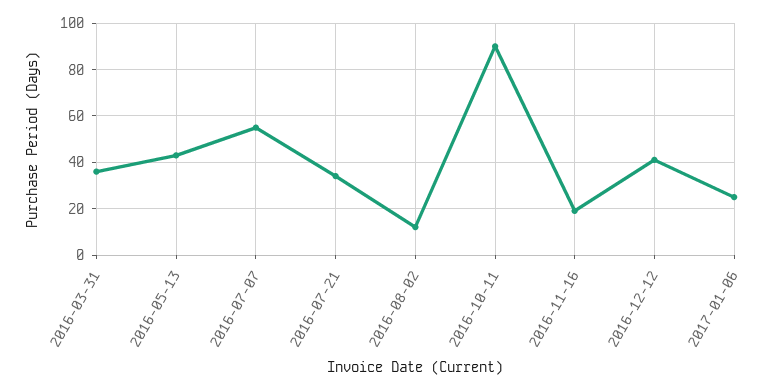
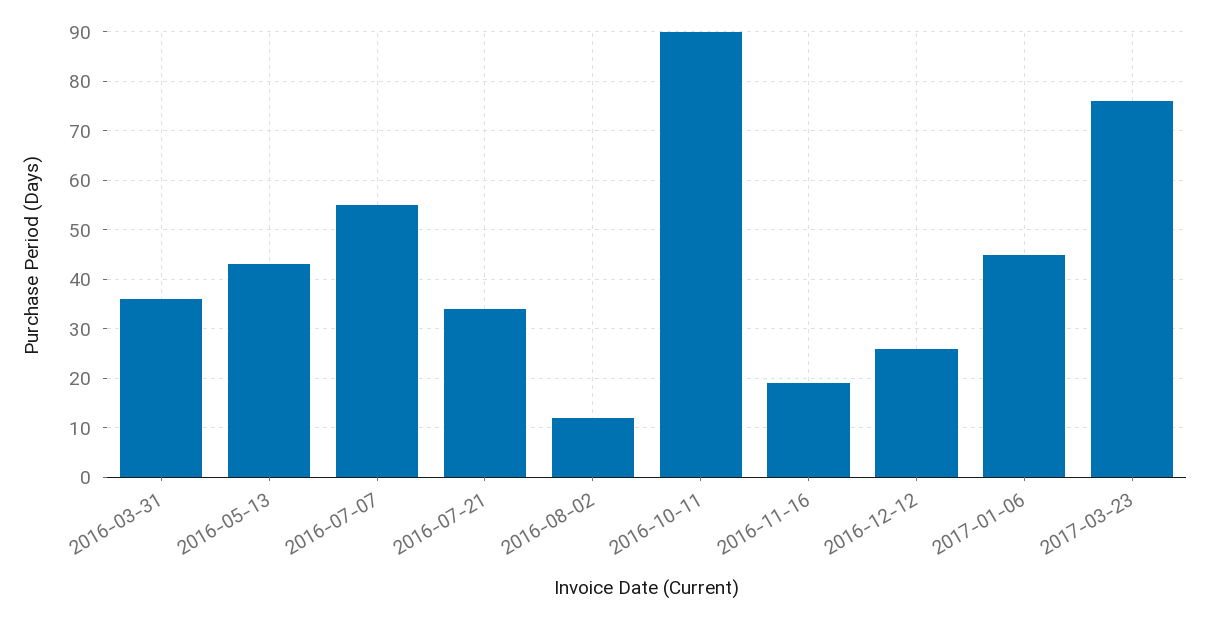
2016-12-12: 40 -> 25
2017-01-06: 25 -> 45
2017-03-23: none -> 75

